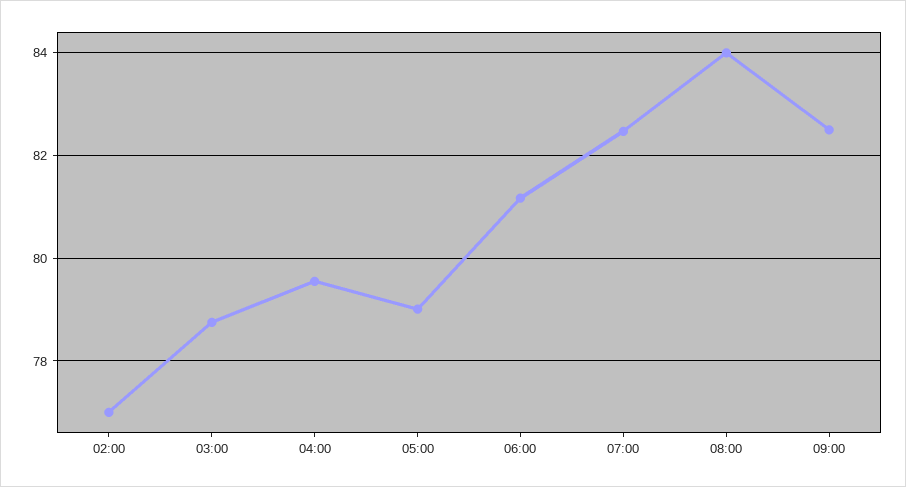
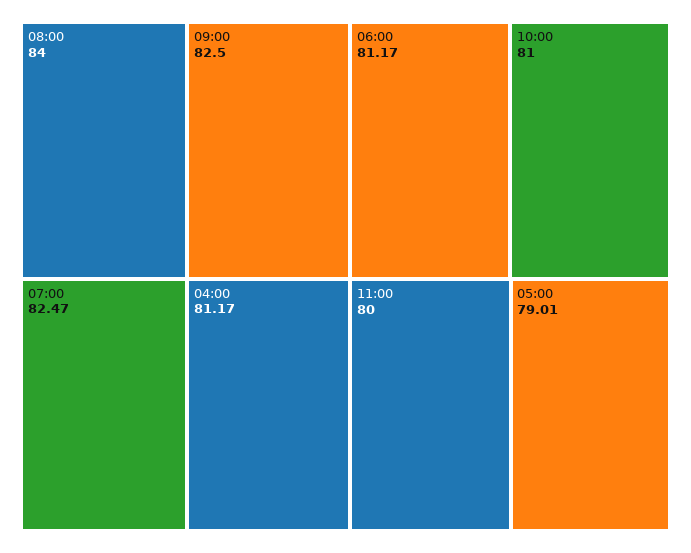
02:00: 77 -> none
03:00: 78.8 -> none
04:00: 79.6 -> 81.17
10:00: none -> 81
11:00: none -> 80

